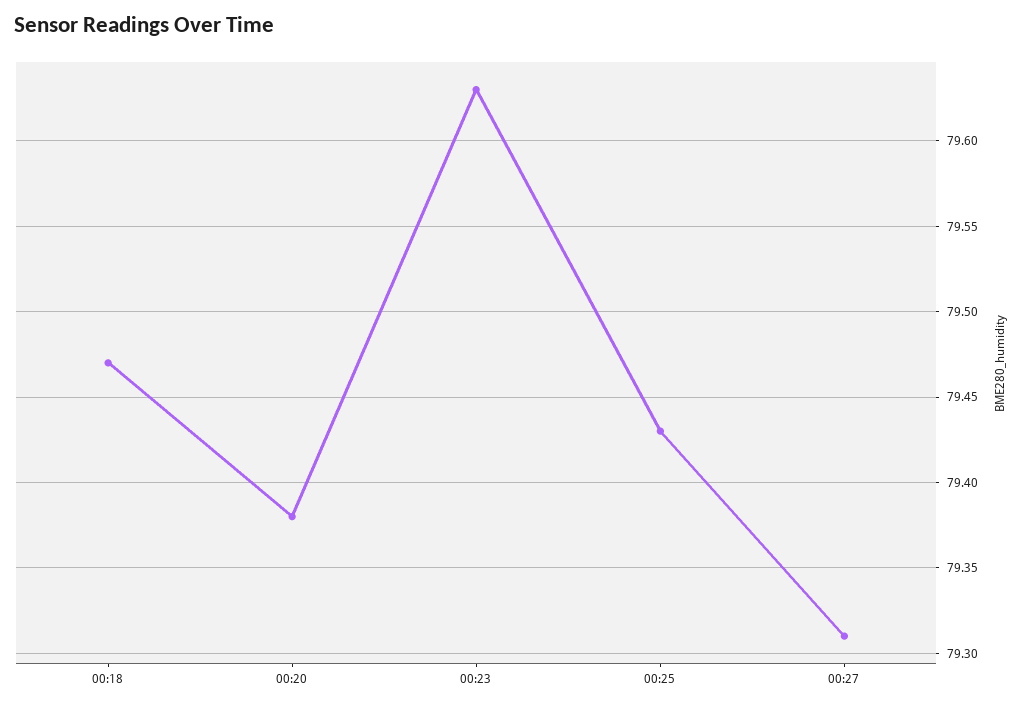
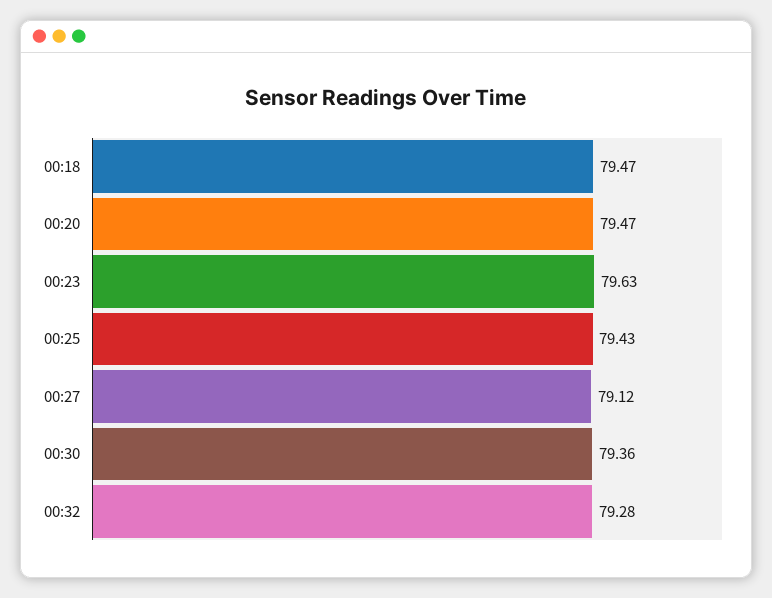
00:20: 79.38 -> 79.47
00:27: 79.31 -> 79.12
00:30: none -> 79.36
00:32: none -> 79.28

